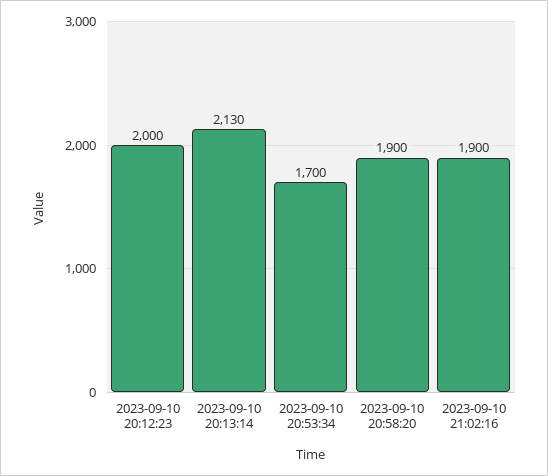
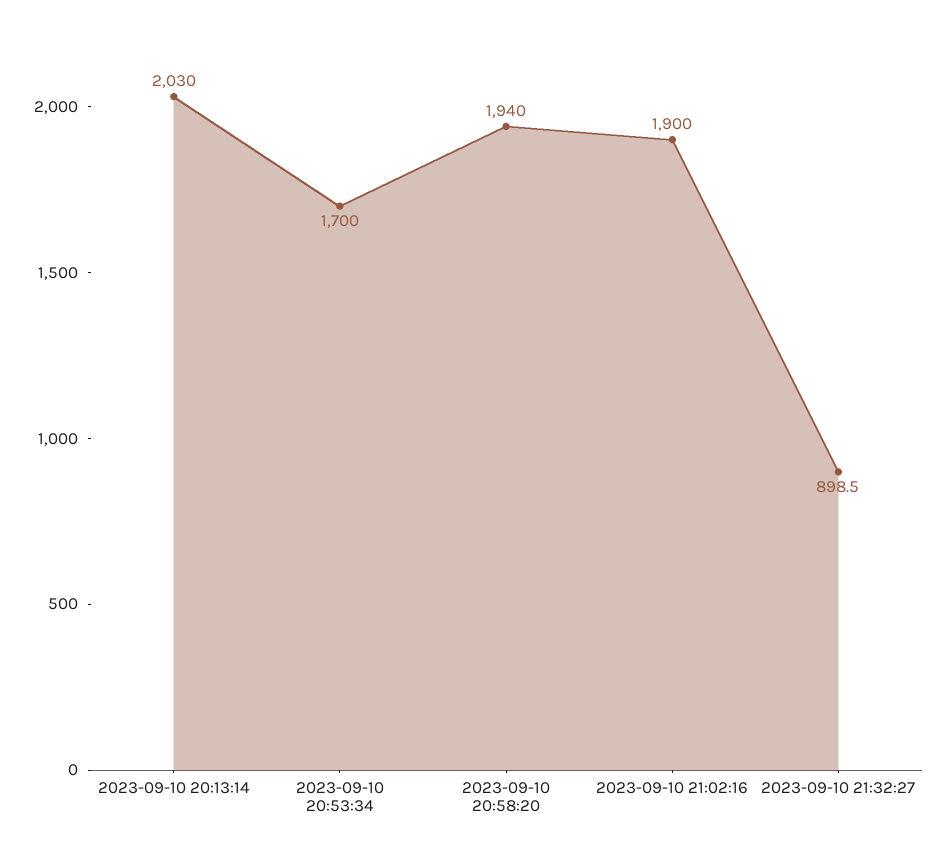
2023-09-10 20:12:23: 2000 -> none
2023-09-10 20:13:14: 2130 -> 2030
2023-09-10 20:58:20: 1900 -> 1940
2023-09-10 21:32:27: none -> 898.5

